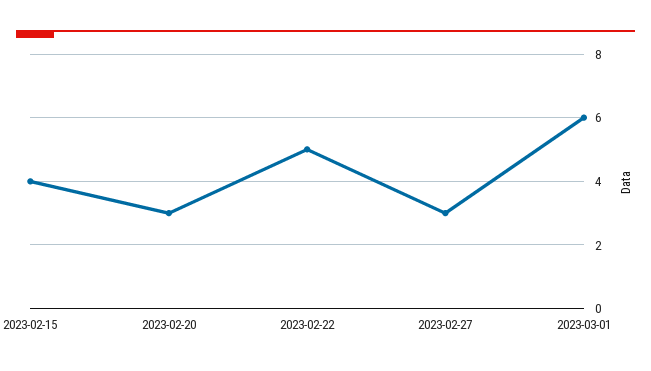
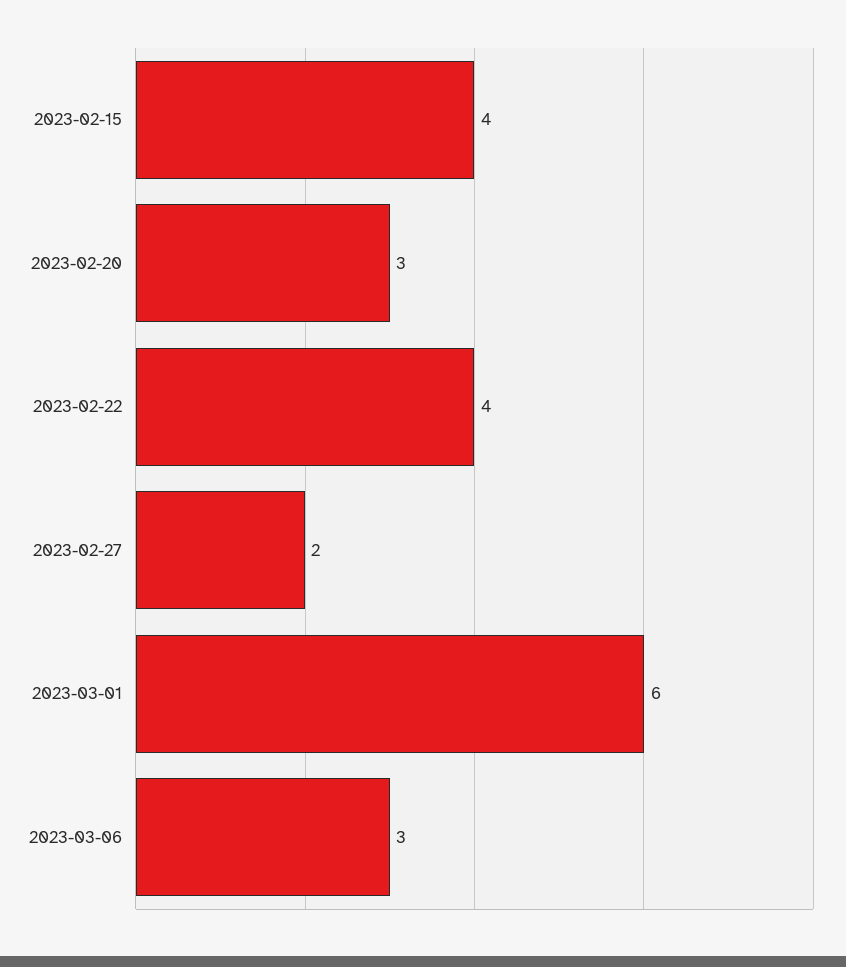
2023-02-22: 5 -> 4
2023-02-27: 3 -> 2
2023-03-06: none -> 3

